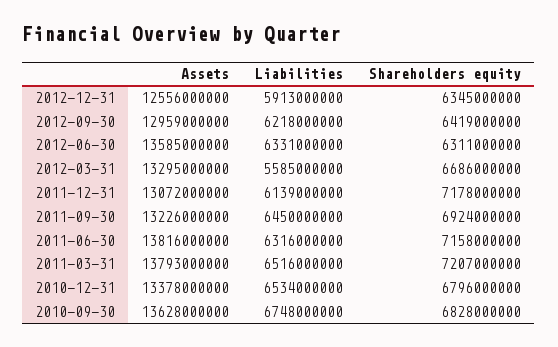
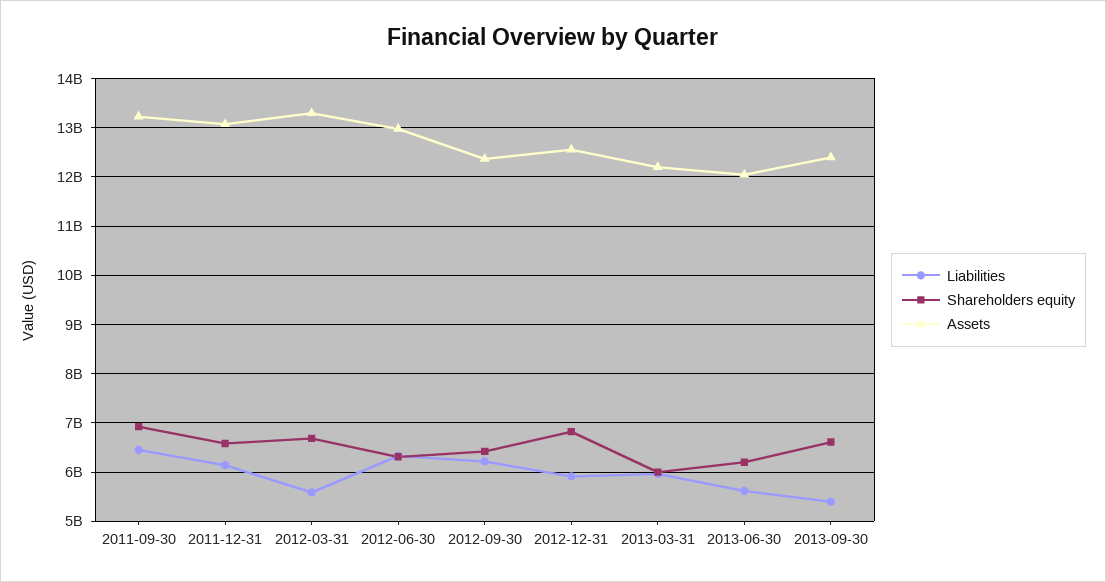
Shareholders equity, 2012-12-31: 6345000000 -> 6800000000
Assets, 2012-09-30: 12959000000 -> 12400000000
Assets, 2012-06-30: 13585000000 -> 13000000000
Shareholders equity, 2011-12-31: 7178000000 -> 6600000000
Assets, 2011-06-30: 13816000000 -> none
Liabilities, 2011-06-30: 6316000000 -> none
Shareholders equity, 2011-06-30: 7158000000 -> none
Assets, 2011-03-31: 13793000000 -> none
Liabilities, 2011-03-31: 6516000000 -> none
Shareholders equity, 2011-03-31: 7207000000 -> none
Assets, 2010-12-31: 13378000000 -> none
Liabilities, 2010-12-31: 6534000000 -> none
Shareholders equity, 2010-12-31: 6796000000 -> none
Assets, 2010-09-30: 13628000000 -> none
Liabilities, 2010-09-30: 6748000000 -> none
Shareholders equity, 2010-09-30: 6828000000 -> none
Liabilities, 2013-03-31: none -> 6000000000
Shareholders equity, 2013-03-31: none -> 6000000000
Assets, 2013-03-31: none -> 12200000000
Liabilities, 2013-06-30: none -> 5600000000
Shareholders equity, 2013-06-30: none -> 6200000000
Assets, 2013-06-30: none -> 12000000000
Liabilities, 2013-09-30: none -> 5400000000
Shareholders equity, 2013-09-30: none -> 6600000000
Assets, 2013-09-30: none -> 12400000000

